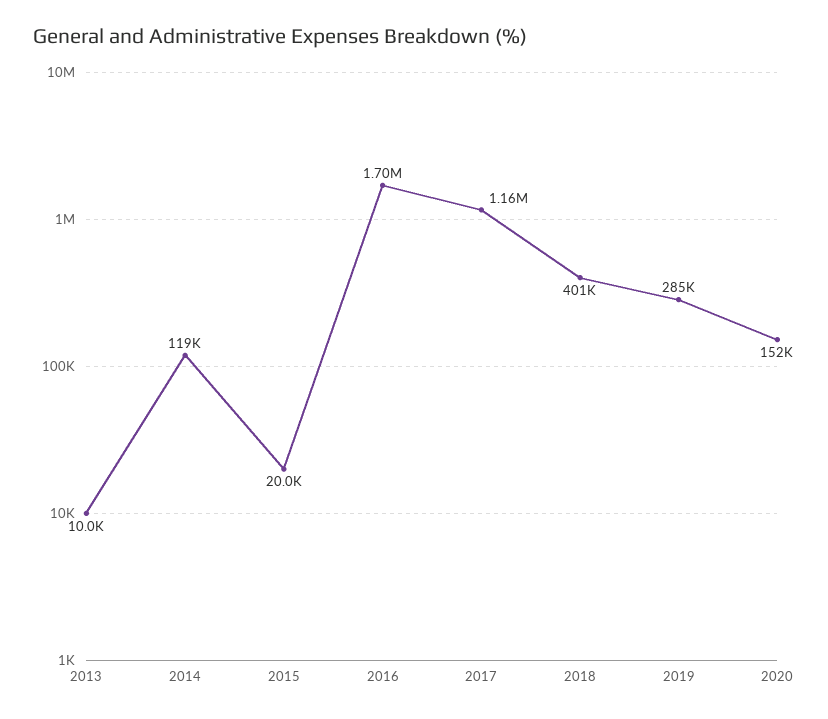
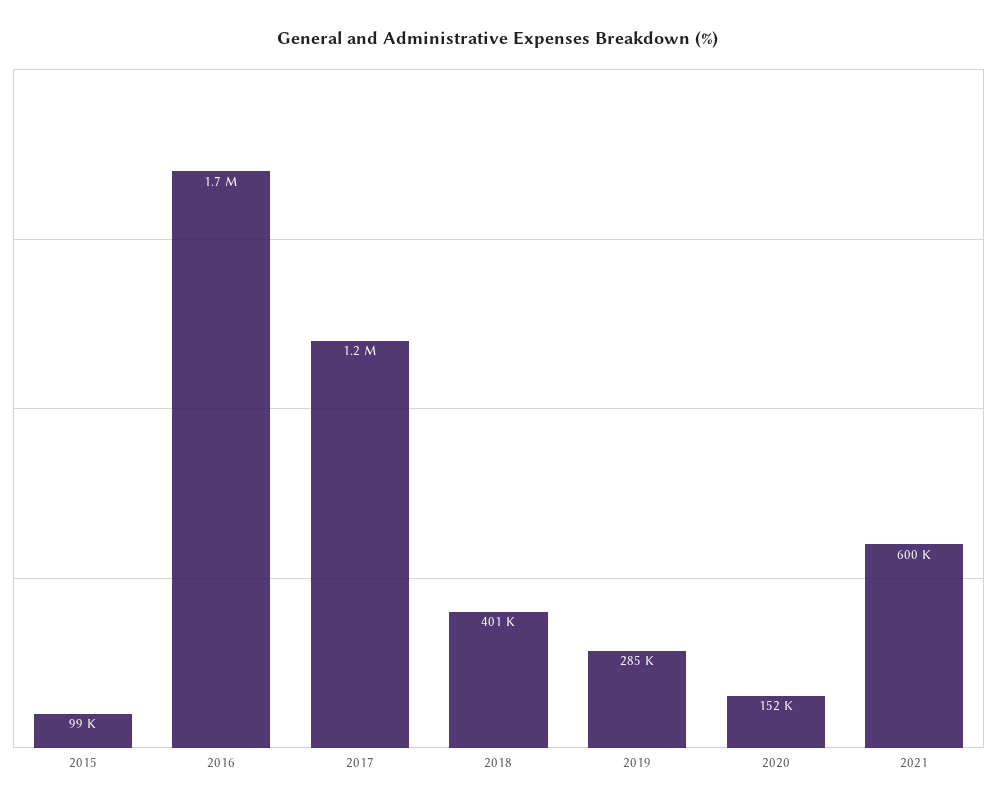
2013: 10000 -> none
2014: 119000 -> none
2015: 20000 -> 99000
2021: none -> 600000

